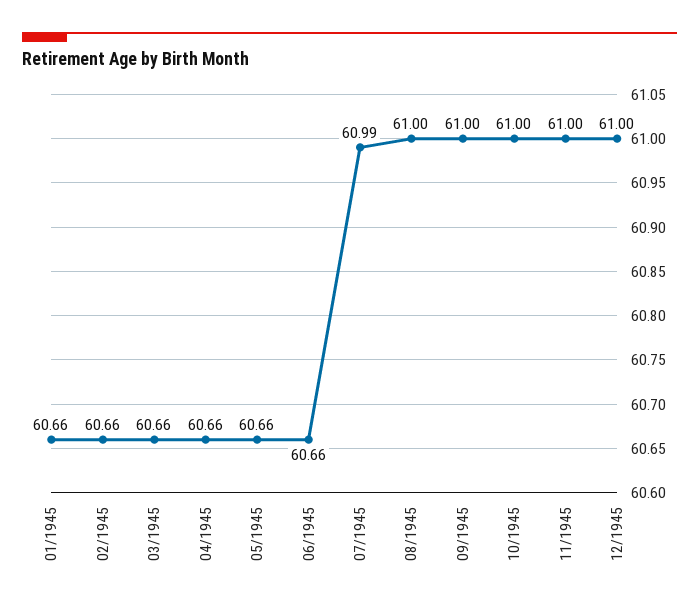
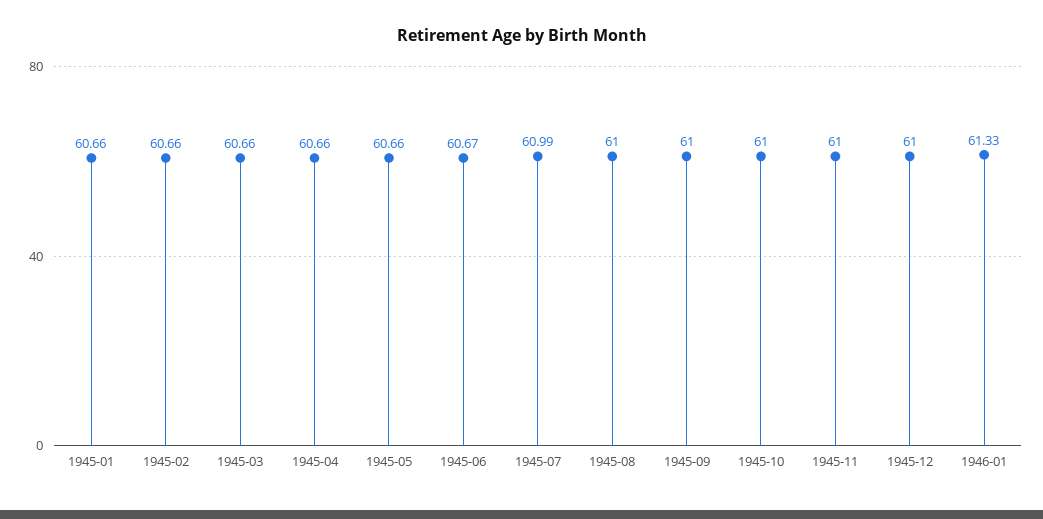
06/1945: 60.66 -> 60.67
1946-01: none -> 61.33

